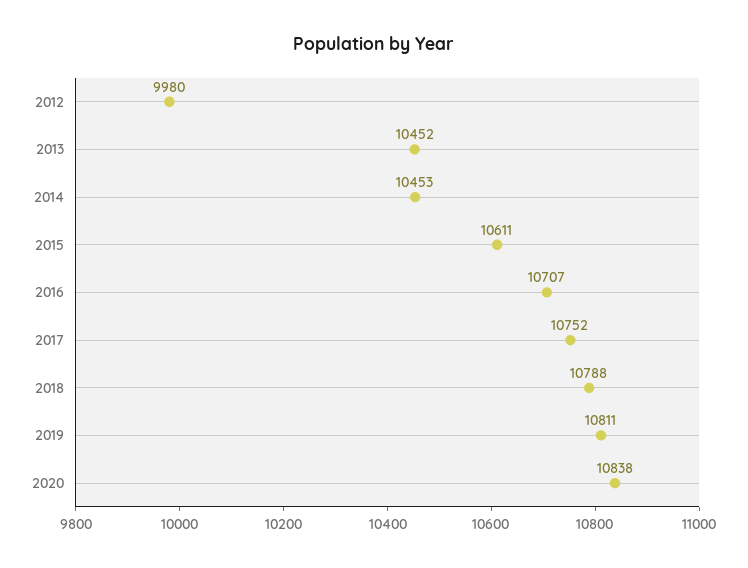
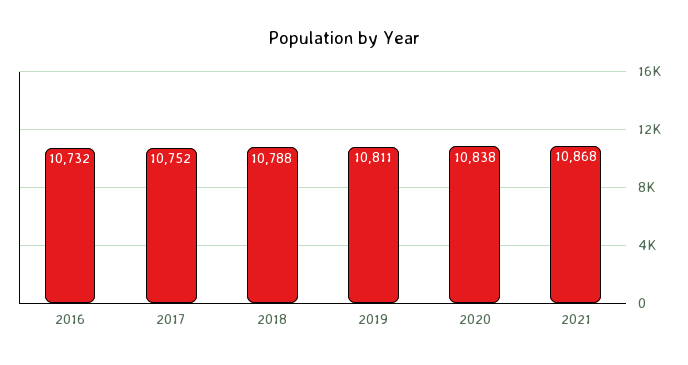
2012: 9980 -> none
2013: 10452 -> none
2014: 10453 -> none
2015: 10611 -> none
2016: 10707 -> 10732
2021: none -> 10868

